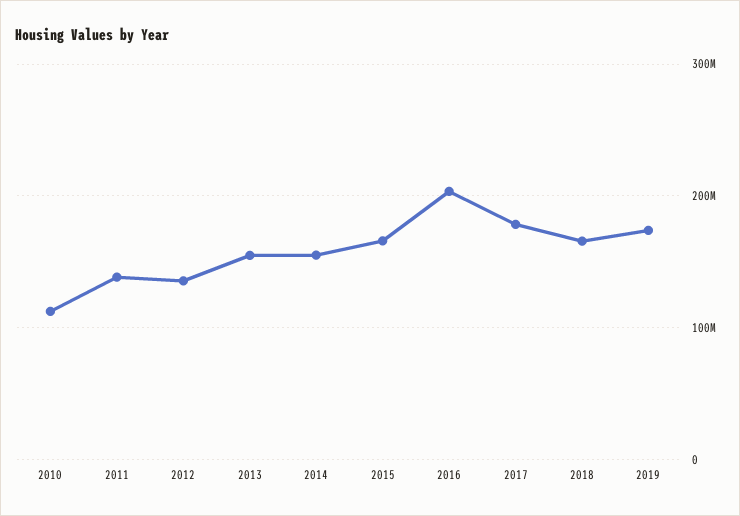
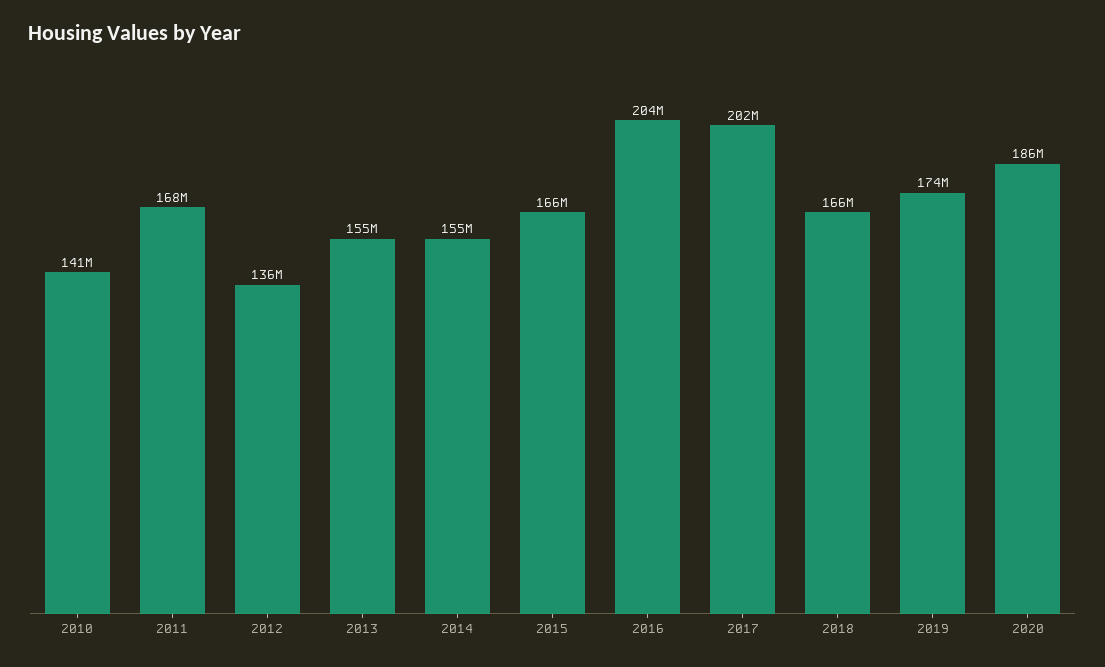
2010: 110000000 -> 141000000
2011: 140000000 -> 168000000
2017: 180000000 -> 202000000
2020: none -> 186000000

